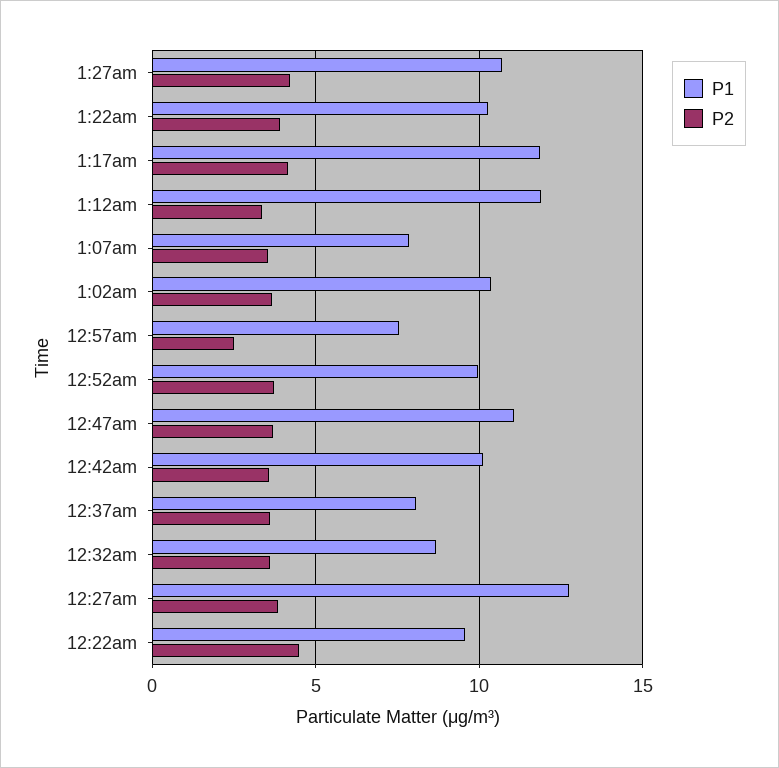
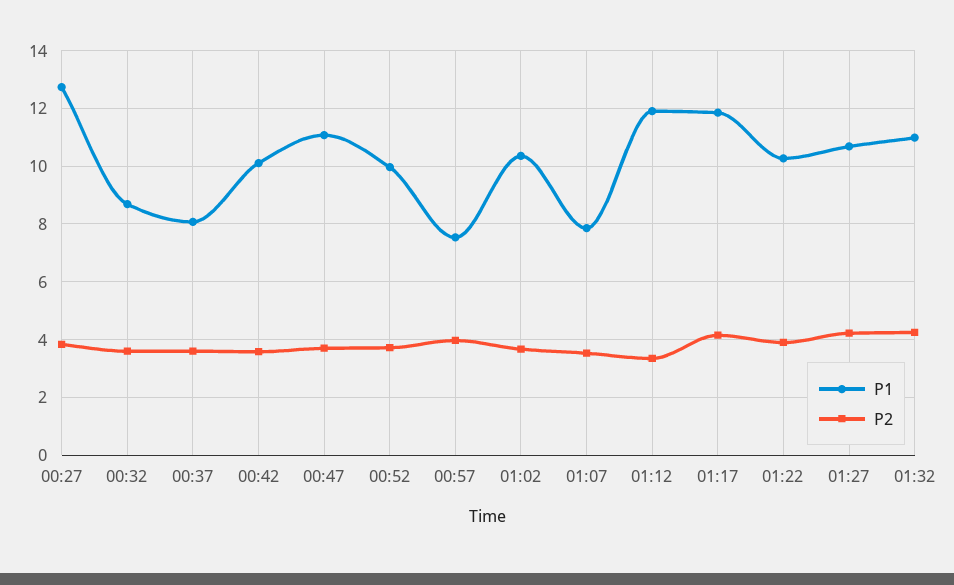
P2, 12:57am: 2.5 -> 4
P1, 12:22am: 9.5 -> none
P2, 12:22am: 4.5 -> none
P1, 01:32: none -> 11
P2, 01:32: none -> 4.25

